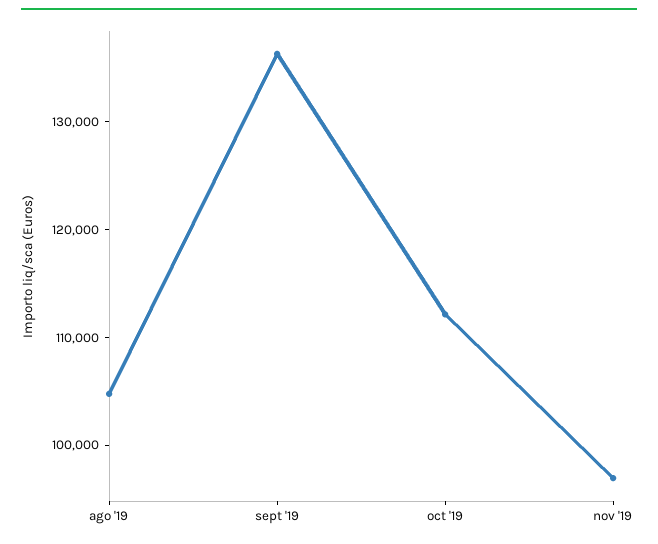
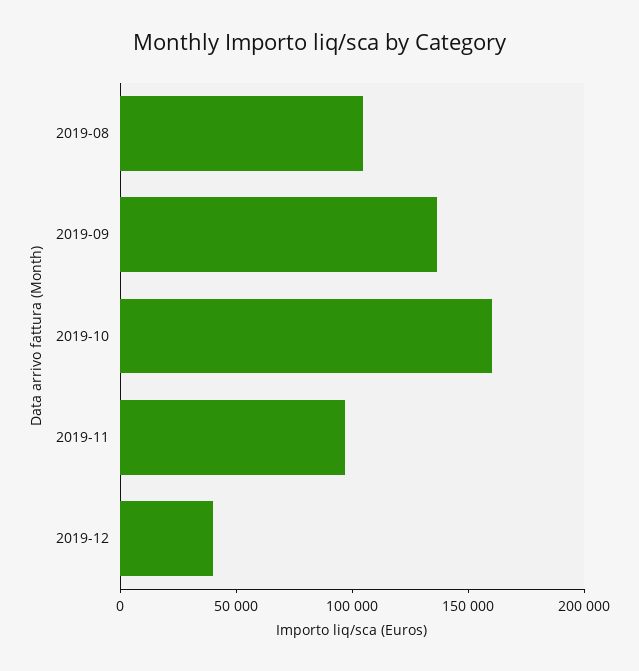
oct '19: 112000 -> 160000
2019-12: none -> 40000

